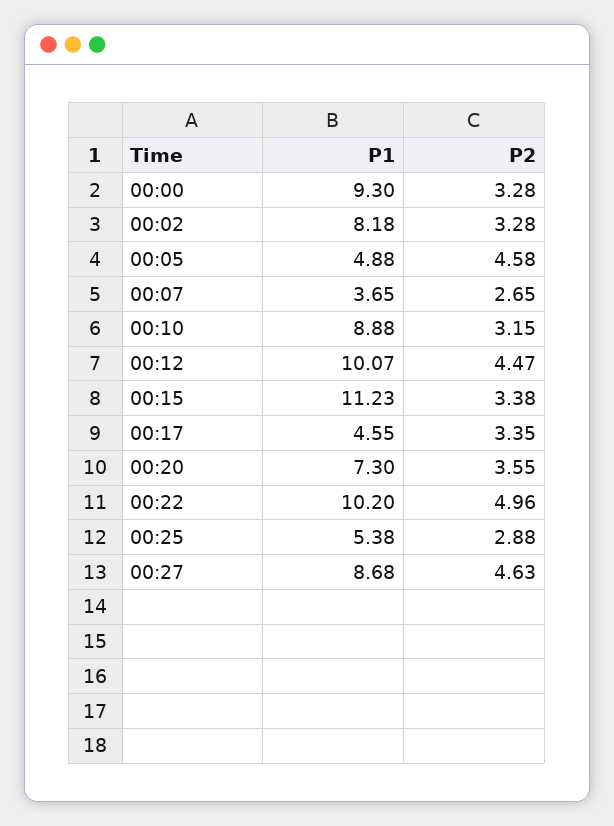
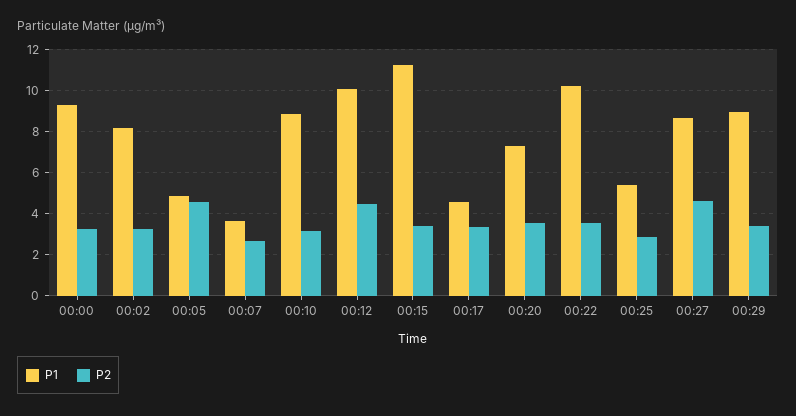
P2, 00:22: 4.96 -> 3.5
P1, 00:29: none -> 9
P2, 00:29: none -> 3.5

